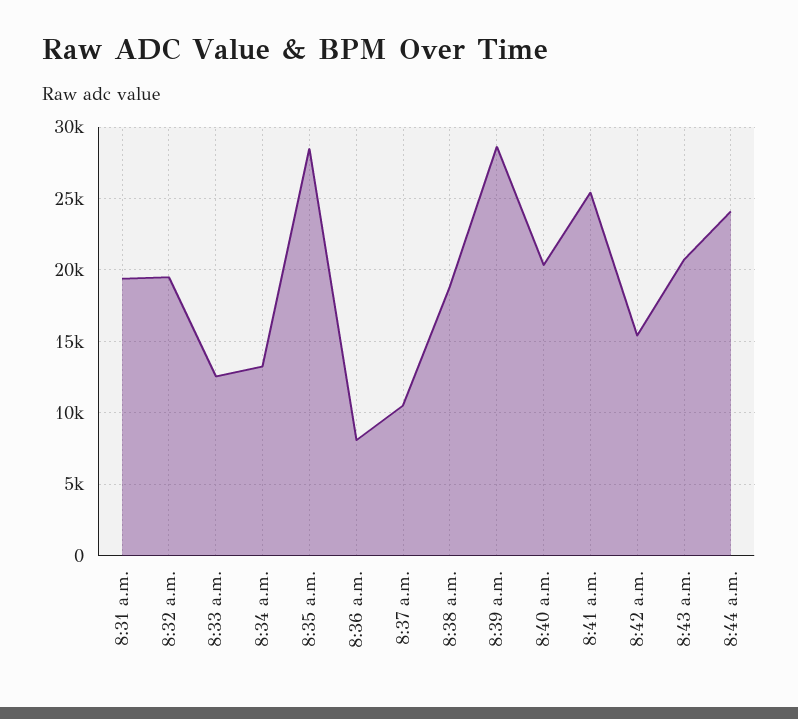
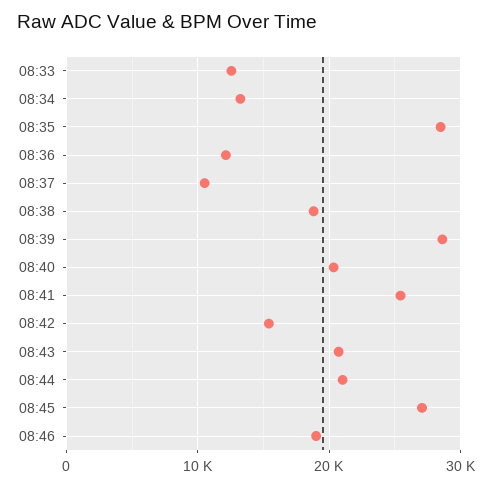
8:31 a.m.: 19500 -> none
8:32 a.m.: 19500 -> none
8:36 a.m.: 8000 -> 12000
8:44 a.m.: 24000 -> 21000
08:45: none -> 27000
08:46: none -> 19000

